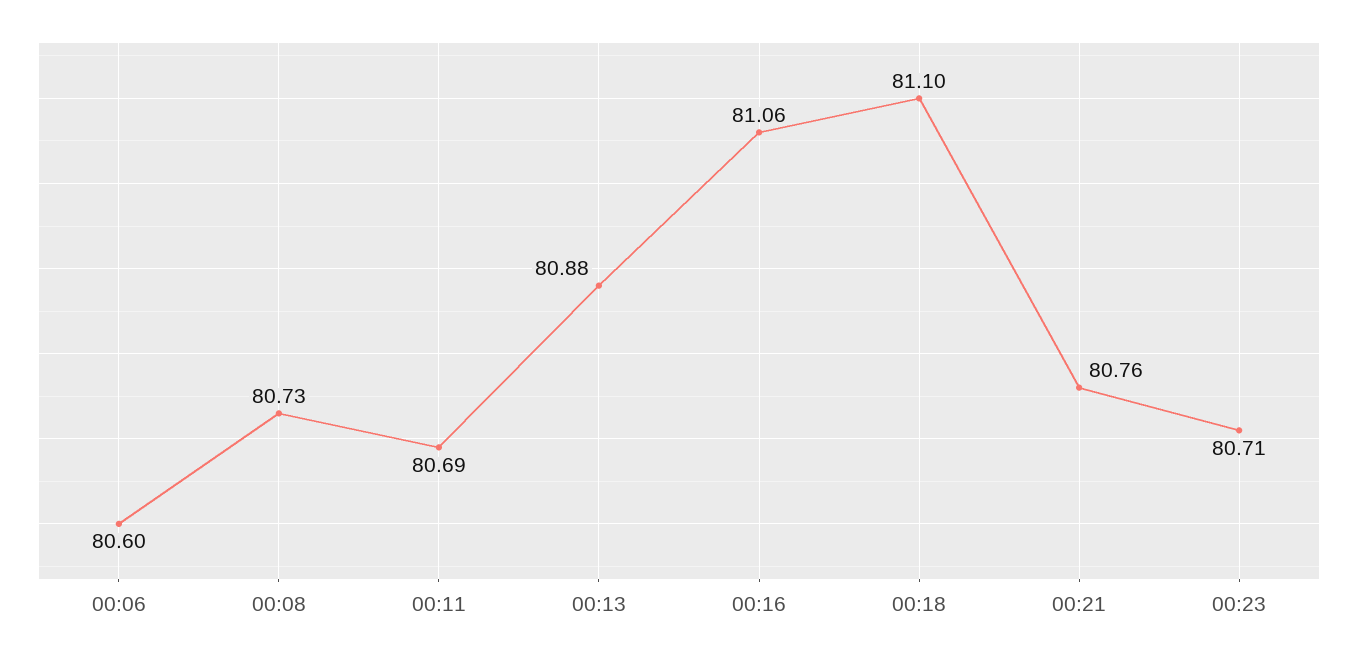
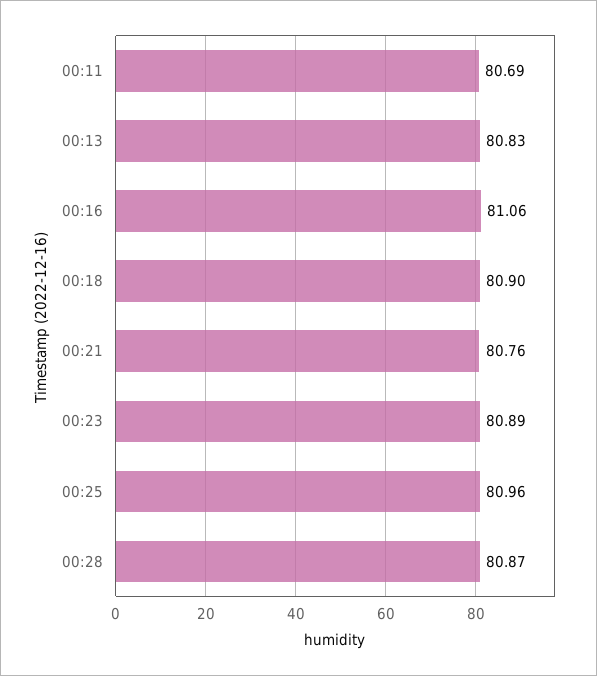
00:06: 80.6 -> none
00:08: 80.73 -> none
00:13: 80.88 -> 80.83
00:18: 81.1 -> 80.9
00:23: 80.71 -> 80.89
00:25: none -> 80.96
00:28: none -> 80.87

